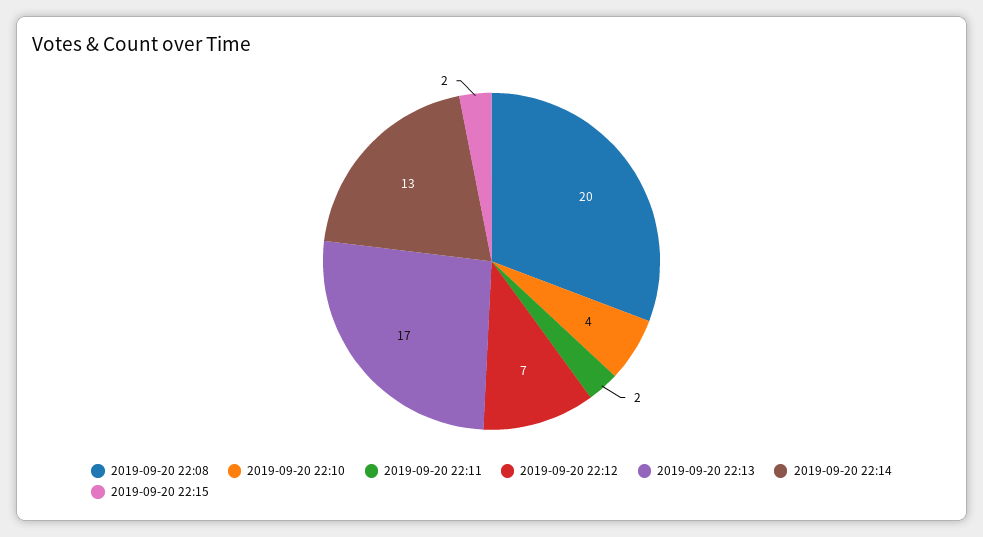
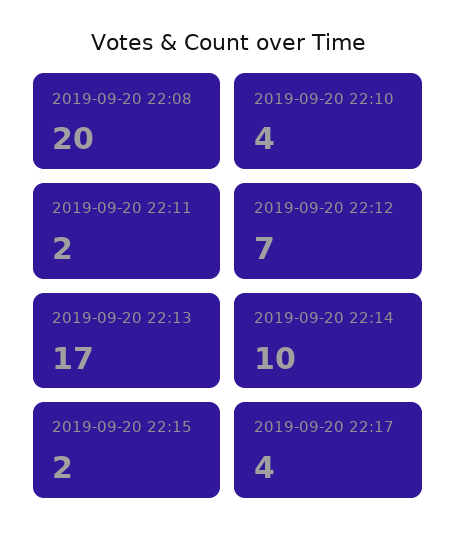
2019-09-20 22:14: 13 -> 10
2019-09-20 22:17: none -> 4

